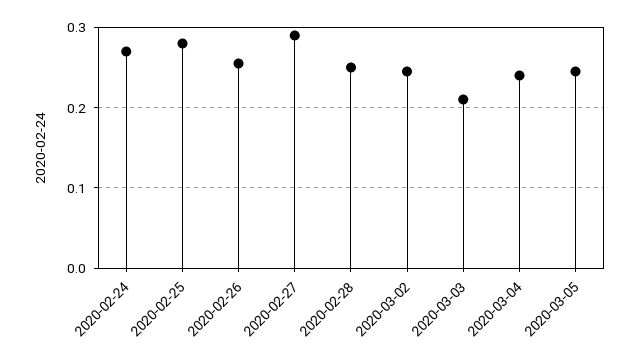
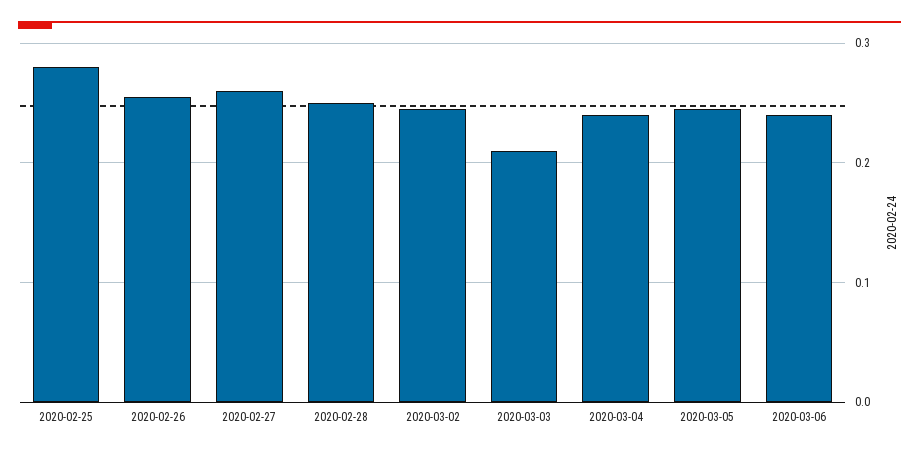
2020-02-24: 0.27 -> none
2020-02-27: 0.29 -> 0.26
2020-03-06: none -> 0.24

